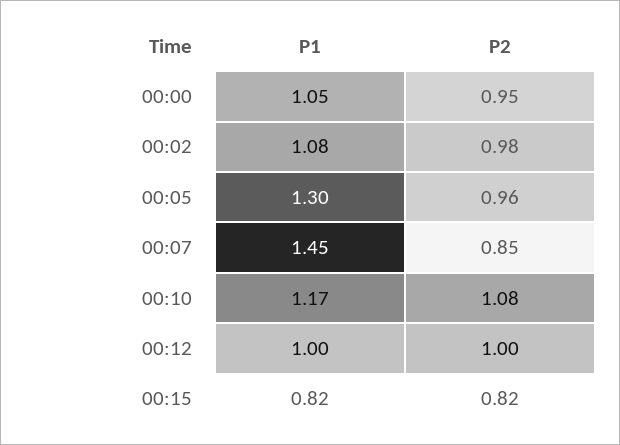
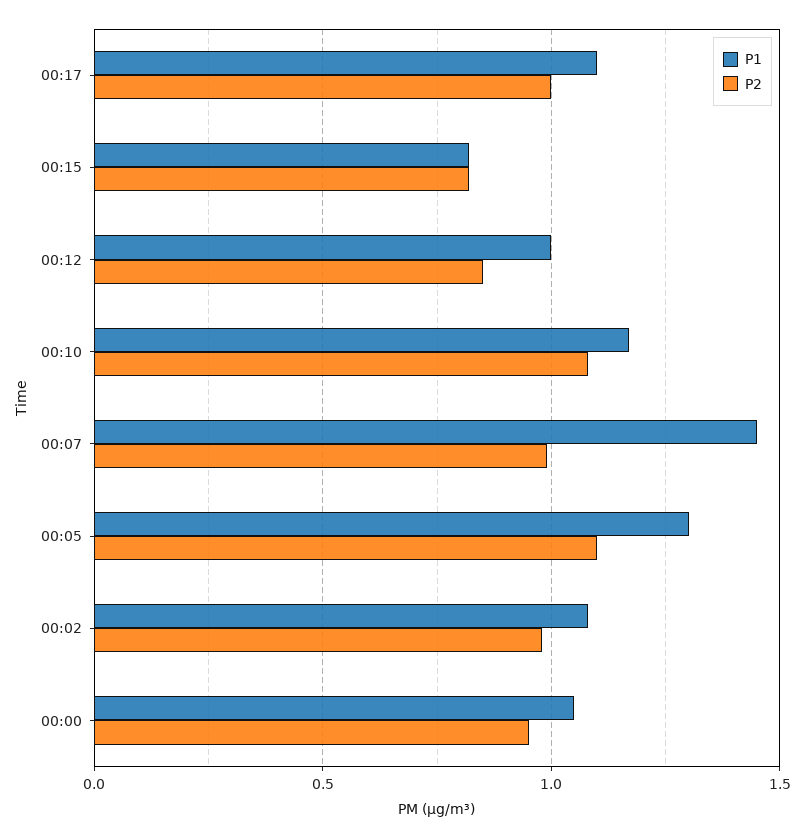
P2, 00:05: 0.96 -> 1.1
P2, 00:07: 0.85 -> 1
P2, 00:12: 1 -> 0.85
P1, 00:17: none -> 1.1
P2, 00:17: none -> 1

